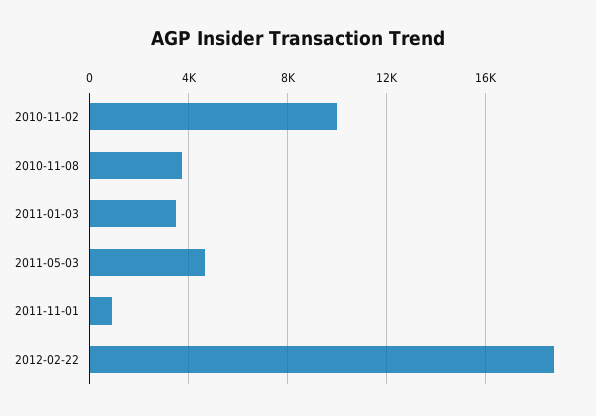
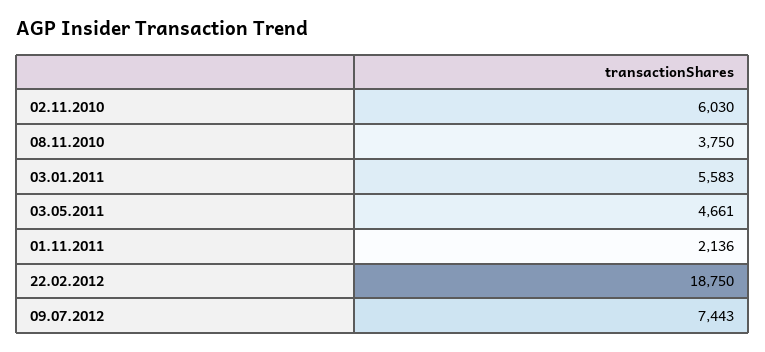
2010-11-02: 10000 -> 6030
2011-01-03: 3500 -> 5583
2011-11-01: 1000 -> 2136
09.07.2012: none -> 7443

